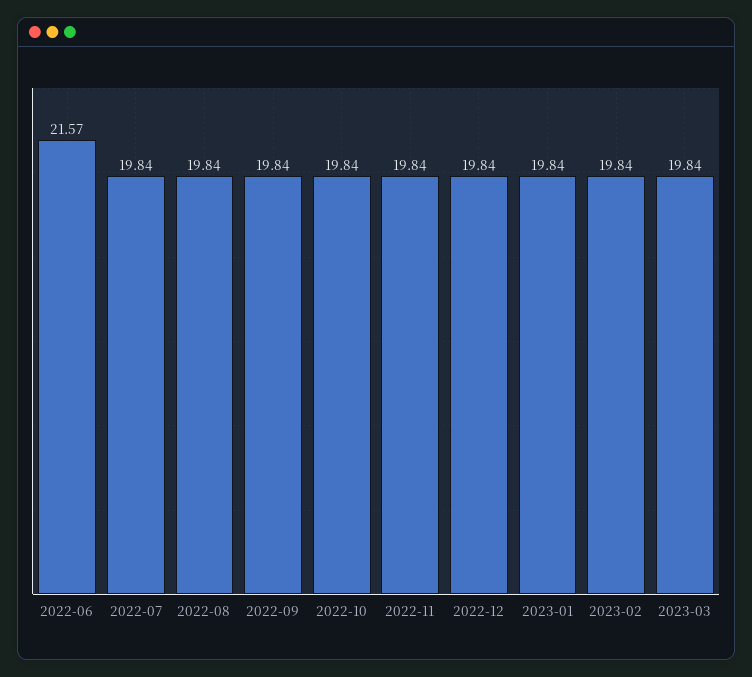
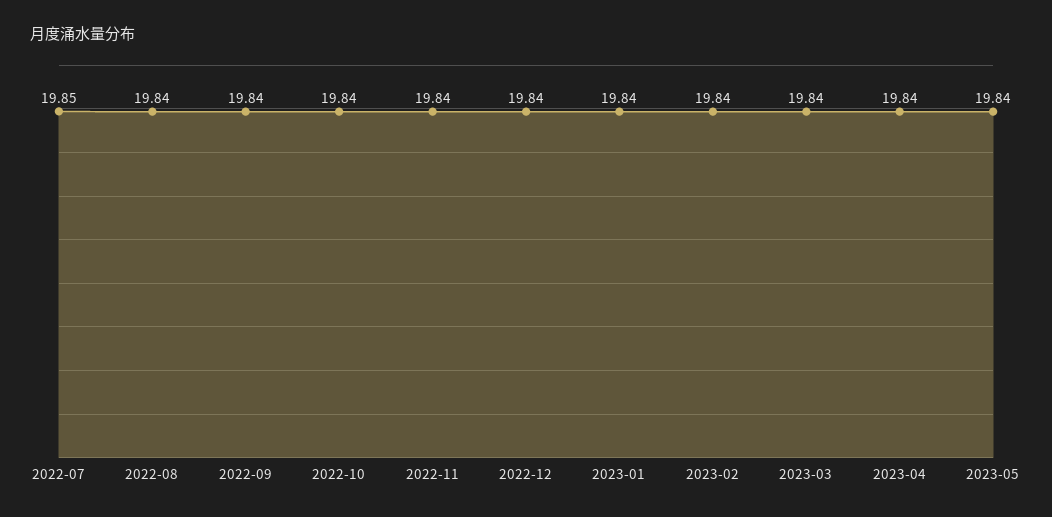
2022-06: 21.57 -> none
2022-07: 19.84 -> 19.85
2023-04: none -> 19.84
2023-05: none -> 19.84

